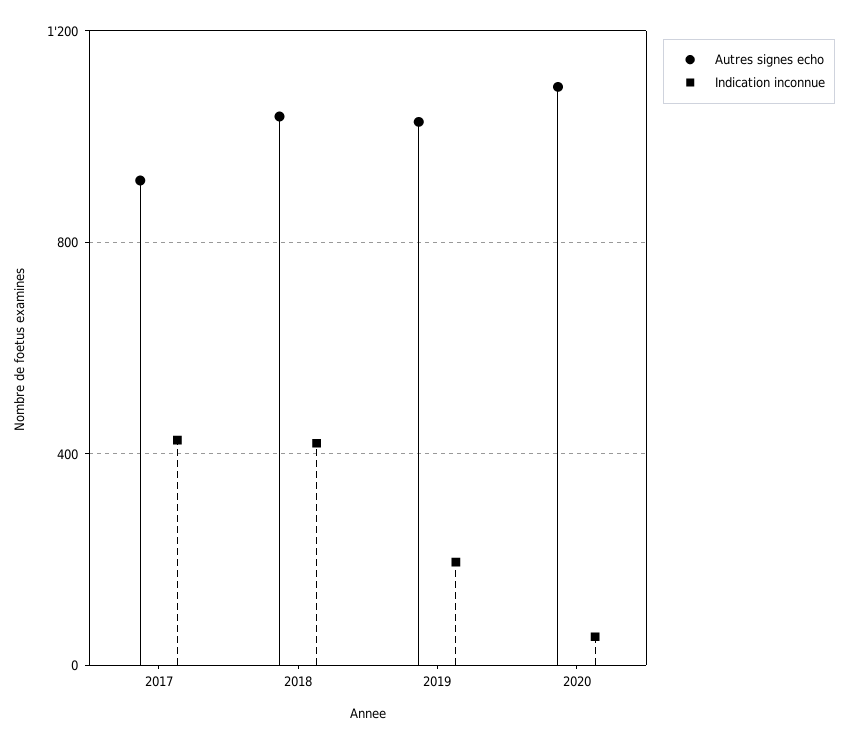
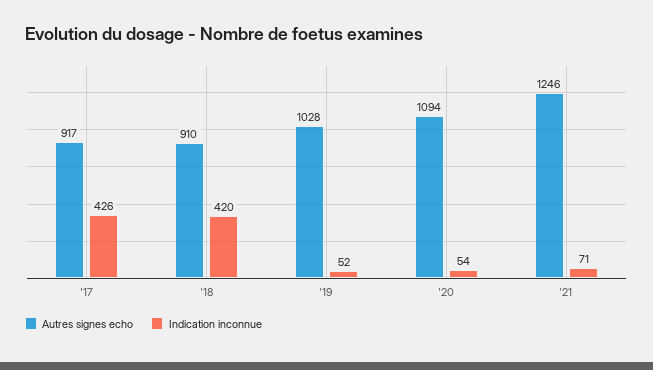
Autres signes echo, 2018: 1050 -> 910
Indication inconnue, 2019: 200 -> 52
Autres signes echo, '21: none -> 1246
Indication inconnue, '21: none -> 71

